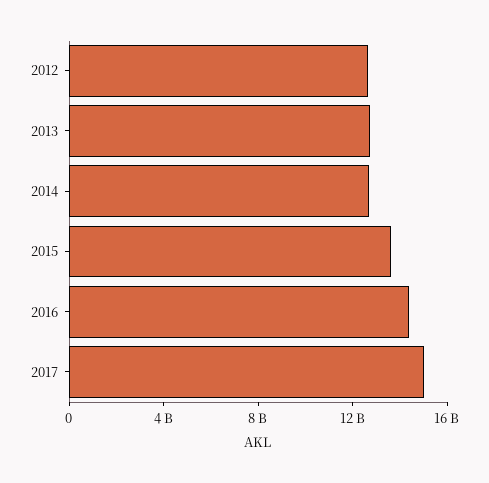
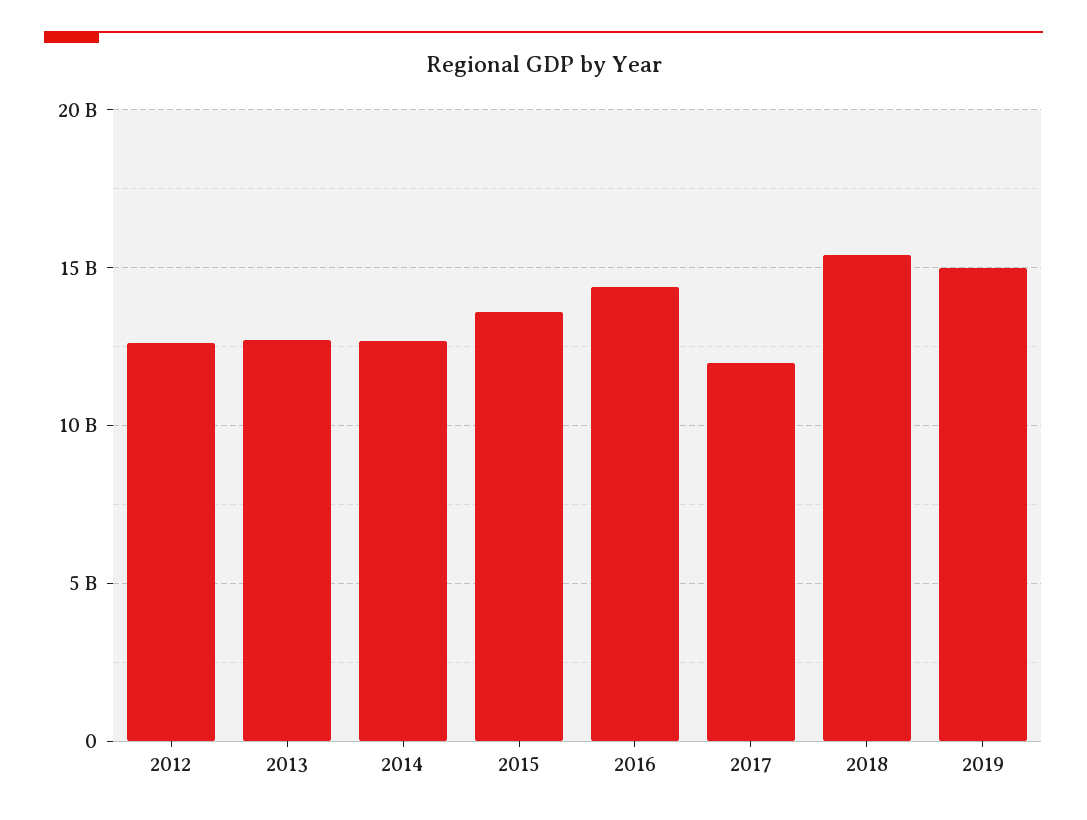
2017: 15000000000 -> 12000000000
2018: none -> 15500000000
2019: none -> 15000000000

